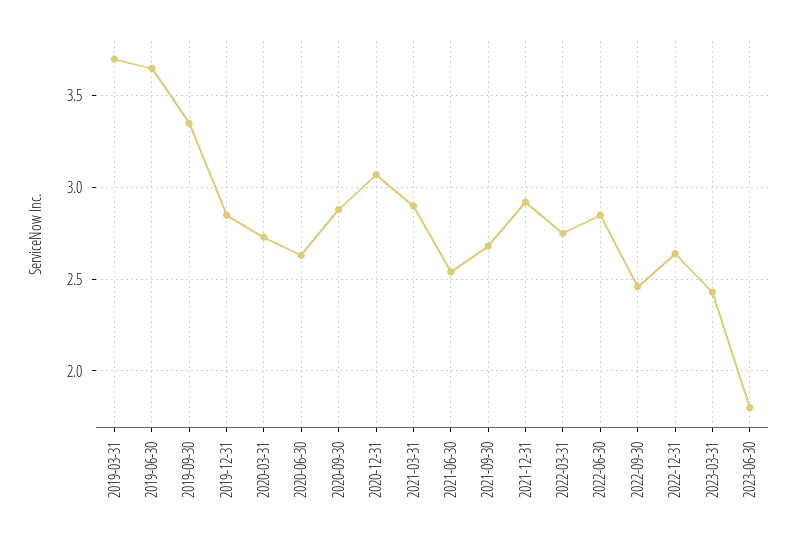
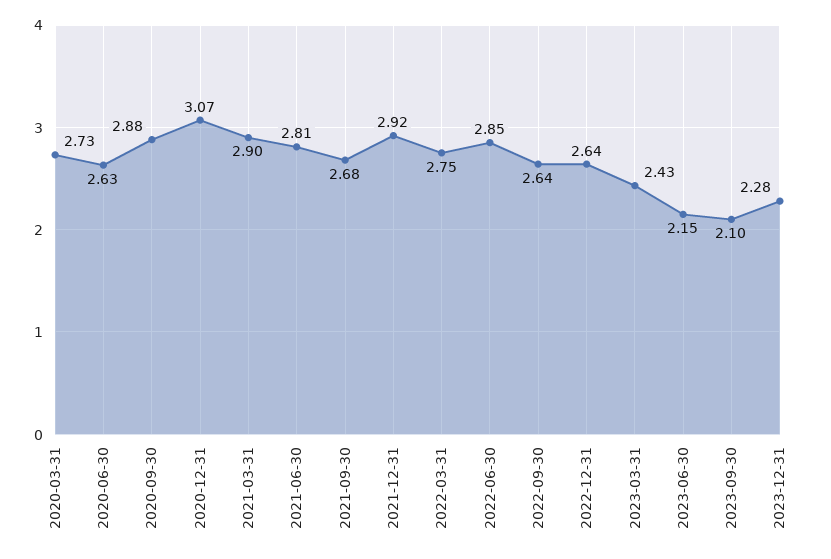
2019-03-31: 3.7 -> none
2019-06-30: 3.65 -> none
2019-09-30: 3.35 -> none
2019-12-31: 2.85 -> none
2021-06-30: 2.55 -> 2.81
2022-09-30: 2.45 -> 2.64
2023-06-30: 1.8 -> 2.15
2023-09-30: none -> 2.1
2023-12-31: none -> 2.28

